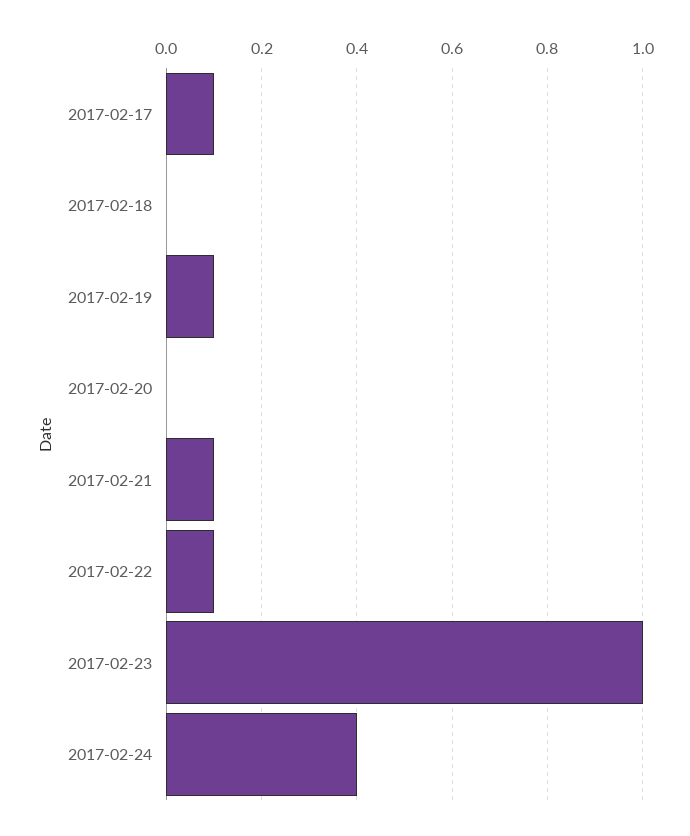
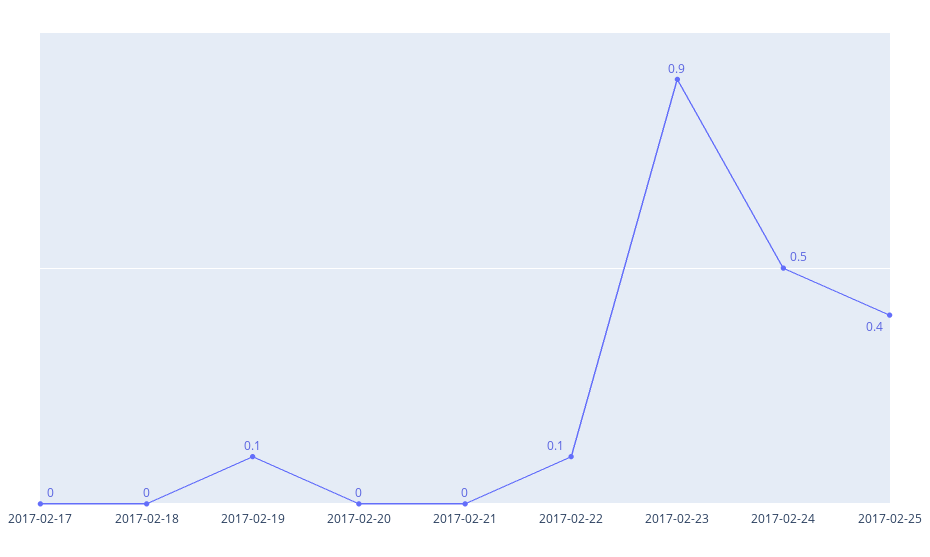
2017-02-17: 0.1 -> 0
2017-02-21: 0.1 -> 0
2017-02-23: 1 -> 0.9
2017-02-24: 0.4 -> 0.5
2017-02-25: none -> 0.4

